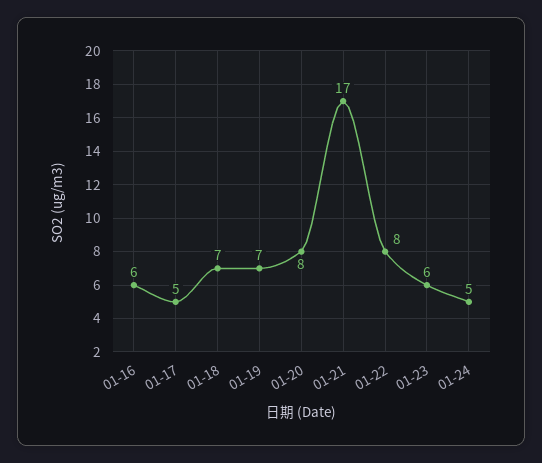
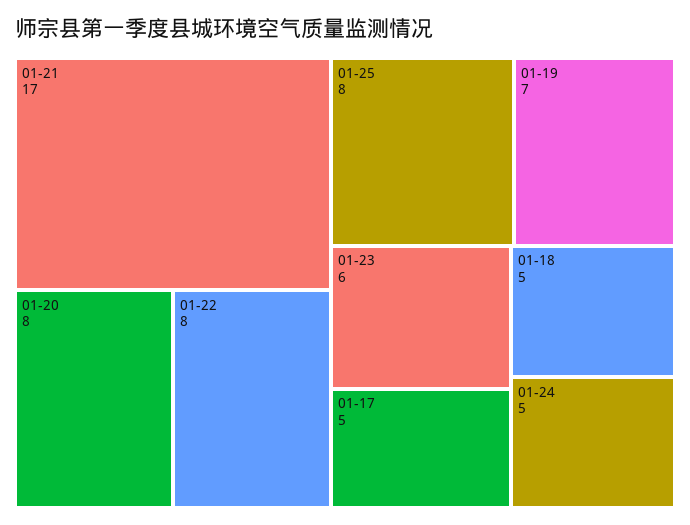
01-16: 6 -> none
01-18: 7 -> 5
01-25: none -> 8

